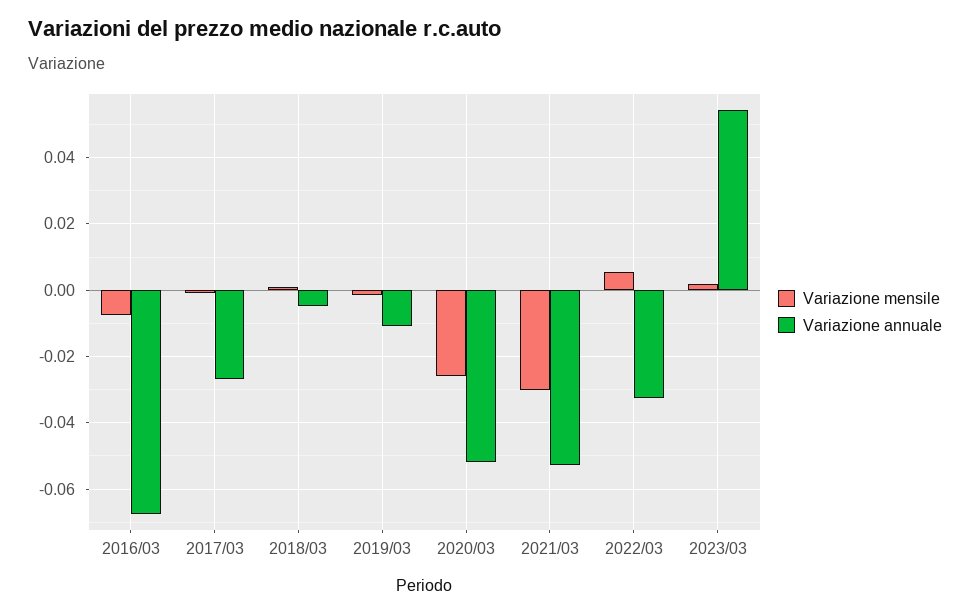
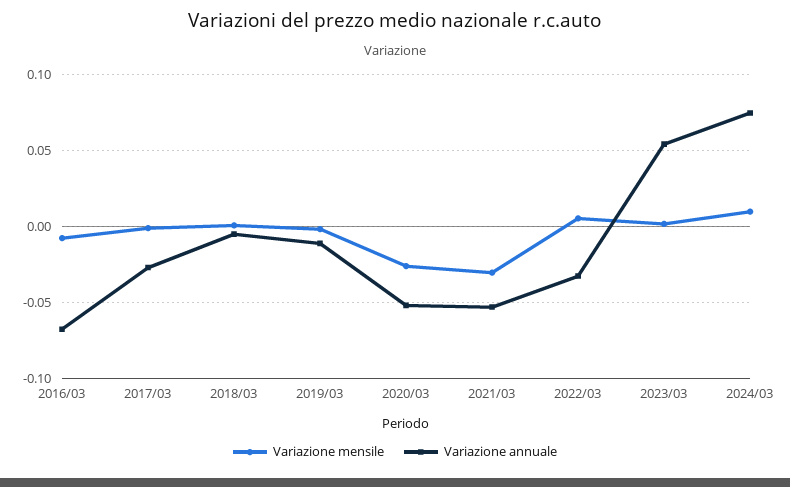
Variazione mensile, 2024/03: none -> 0.01
Variazione annuale, 2024/03: none -> 0.075

